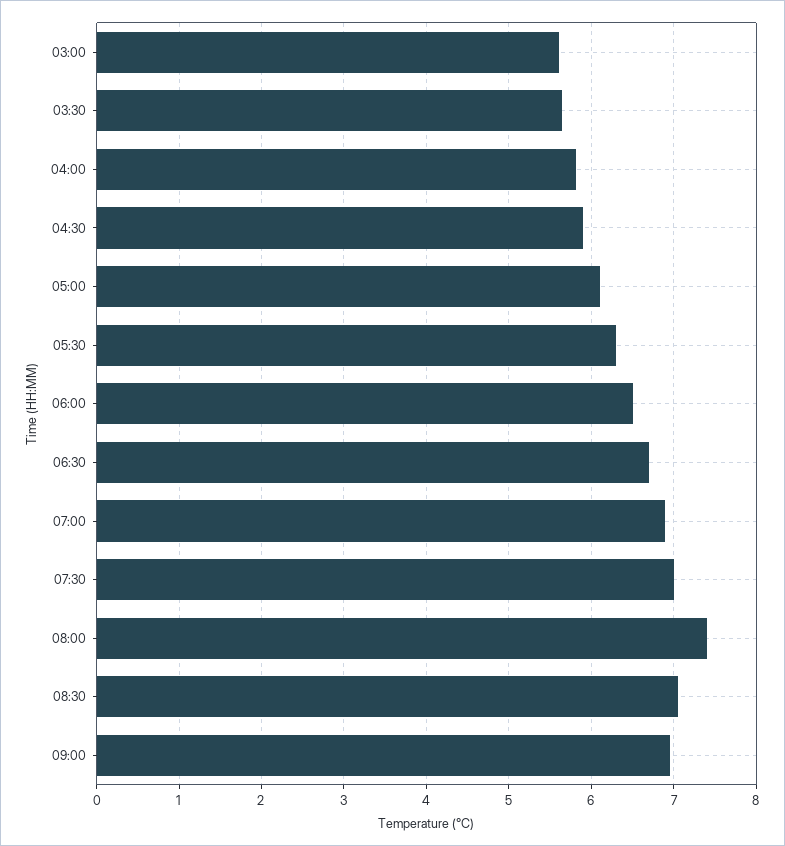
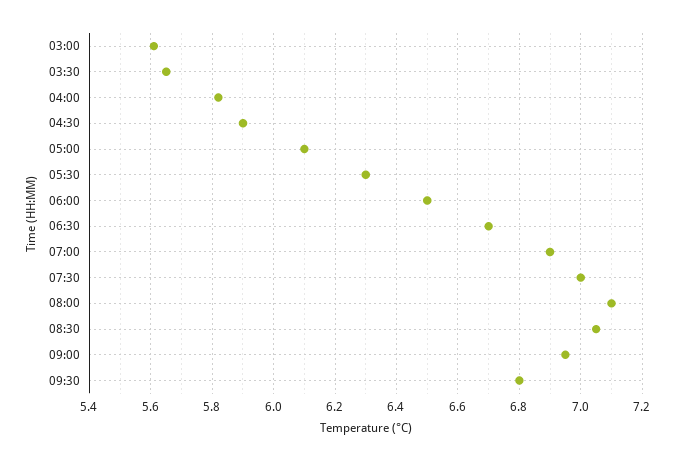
08:00: 7.4 -> 7.1
09:30: none -> 6.8

